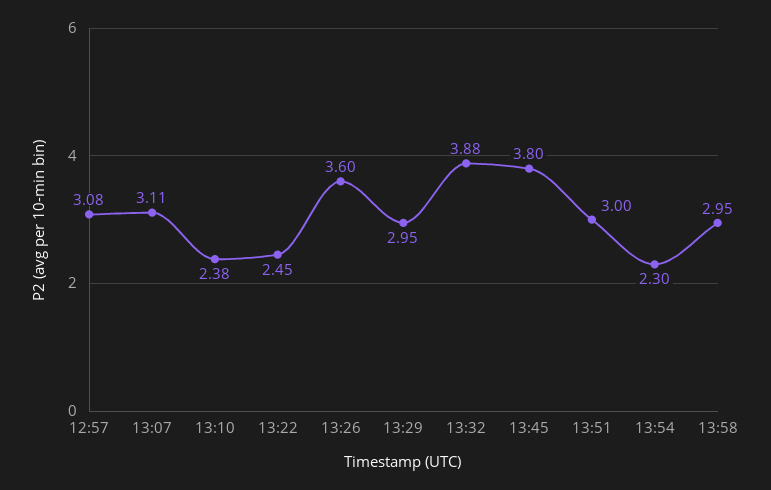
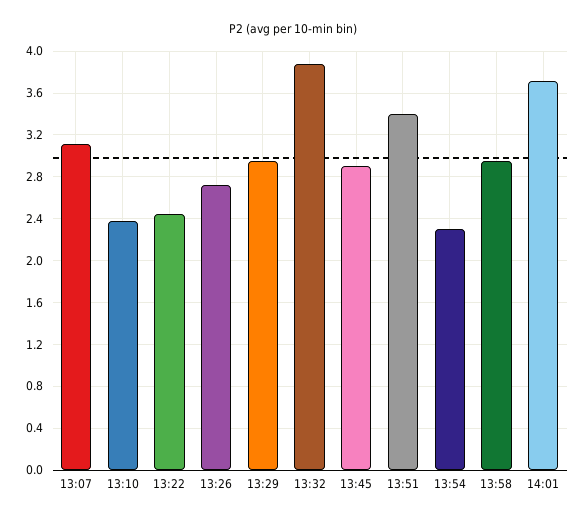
12:57: 3.08 -> none
13:26: 3.6 -> 2.7
13:45: 3.8 -> 2.9
13:51: 3 -> 3.4
14:01: none -> 3.7

